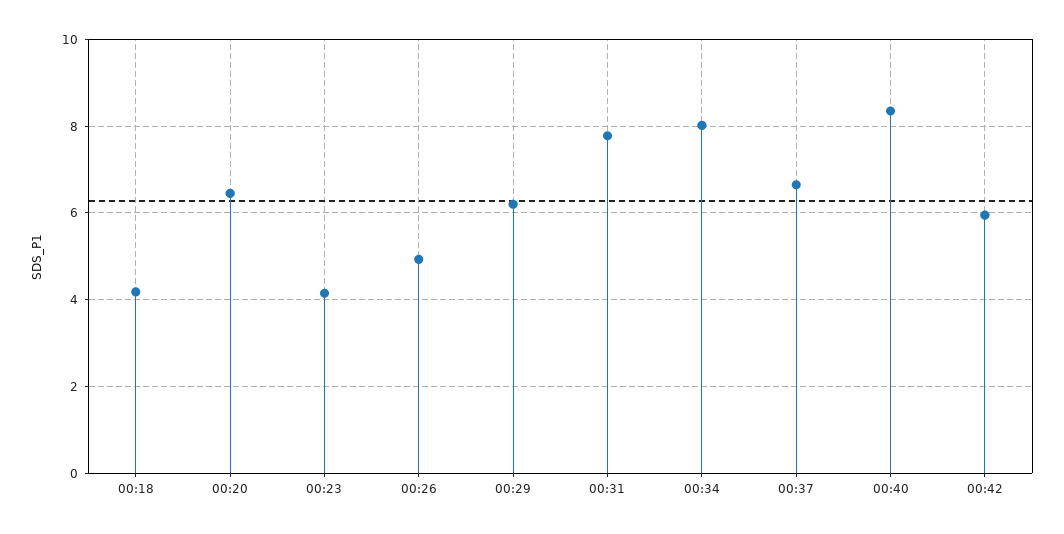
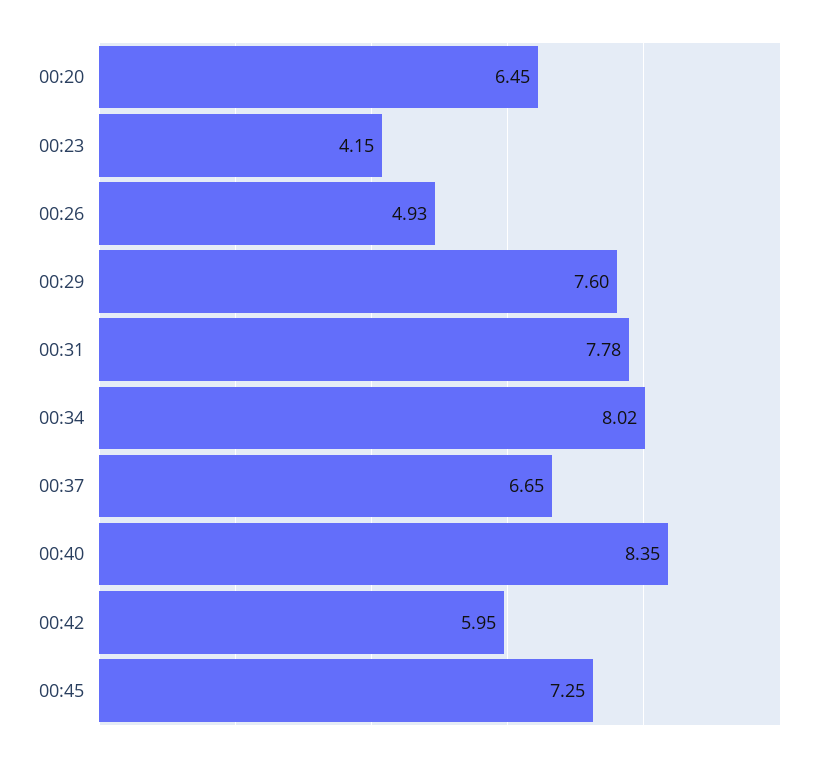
00:18: 4.2 -> none
00:29: 6.2 -> 7.6
00:45: none -> 7.25

